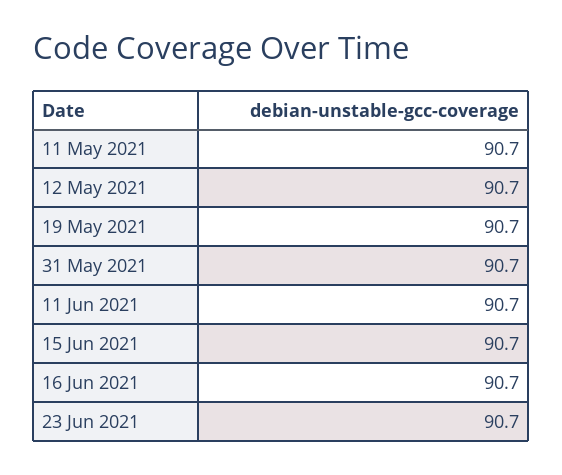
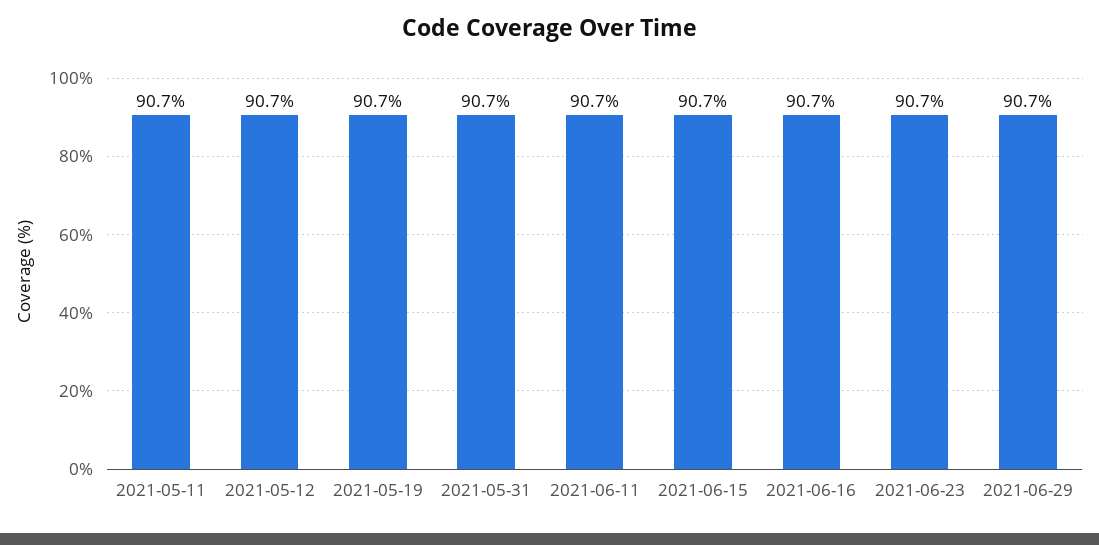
2021-06-29: none -> 90.7

